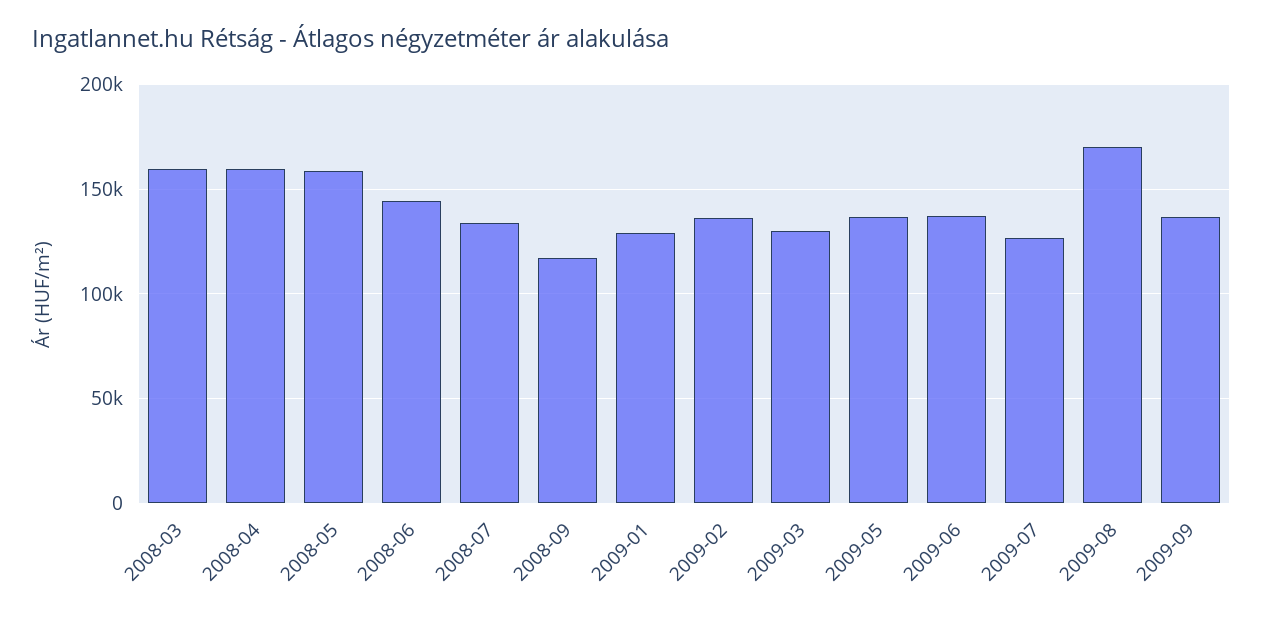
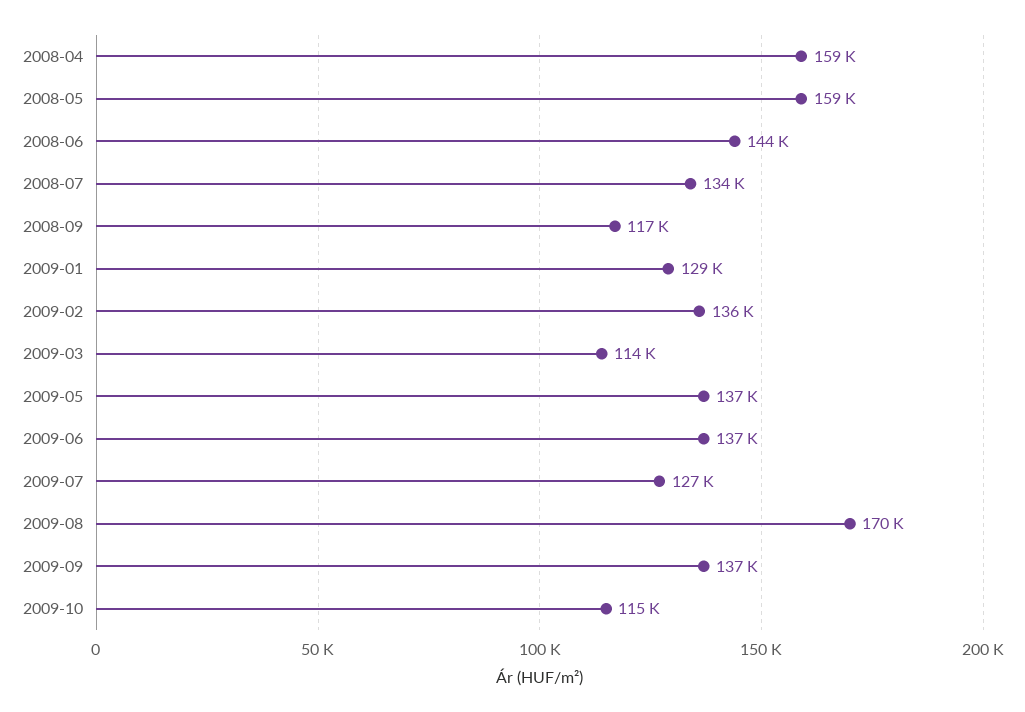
2008-03: 160000 -> none
2009-03: 130000 -> 114000
2009-10: none -> 115000

